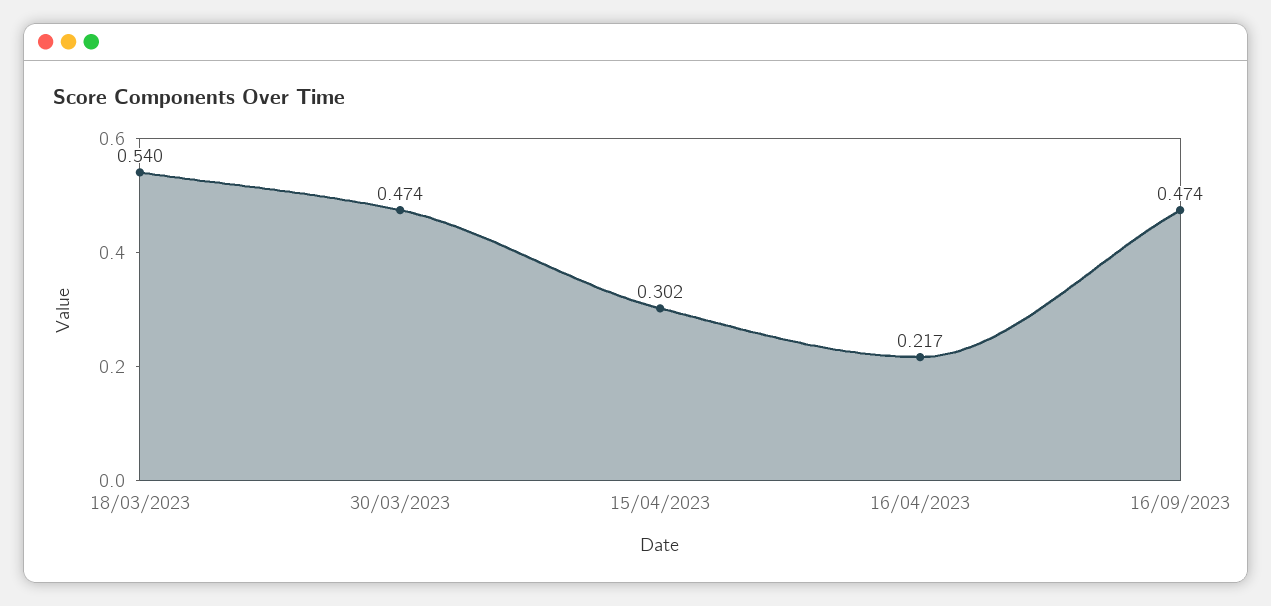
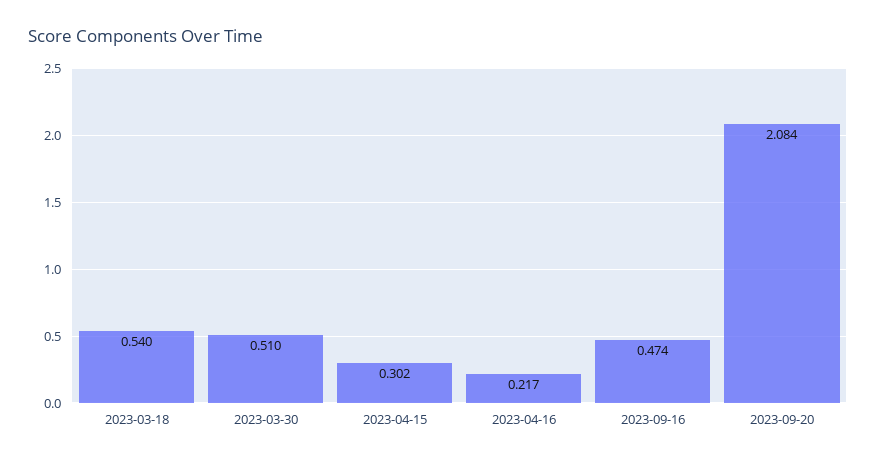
30/03/2023: 0.474 -> 0.51
2023-09-20: none -> 2.084

